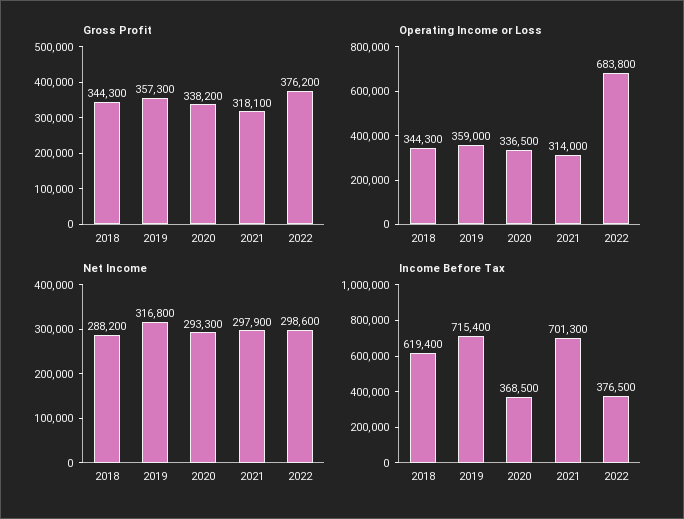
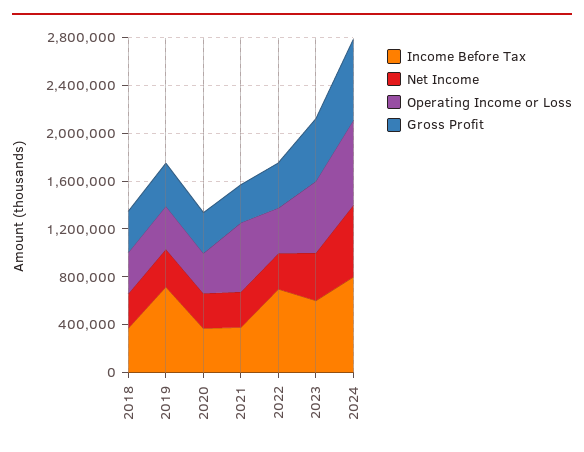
Operating Income or Loss, 2021: 314000 -> 600000
Operating Income or Loss, 2022: 683800 -> 400000
Income Before Tax, 2018: 619400 -> 400000
Income Before Tax, 2021: 701300 -> 400000
Income Before Tax, 2022: 376500 -> 700000
Income Before Tax, 2023: none -> 600000
Net Income, 2023: none -> 400000
Operating Income or Loss, 2023: none -> 600000
Gross Profit, 2023: none -> 500000
Income Before Tax, 2024: none -> 800000
Net Income, 2024: none -> 600000
Operating Income or Loss, 2024: none -> 700000
Gross Profit, 2024: none -> 700000

